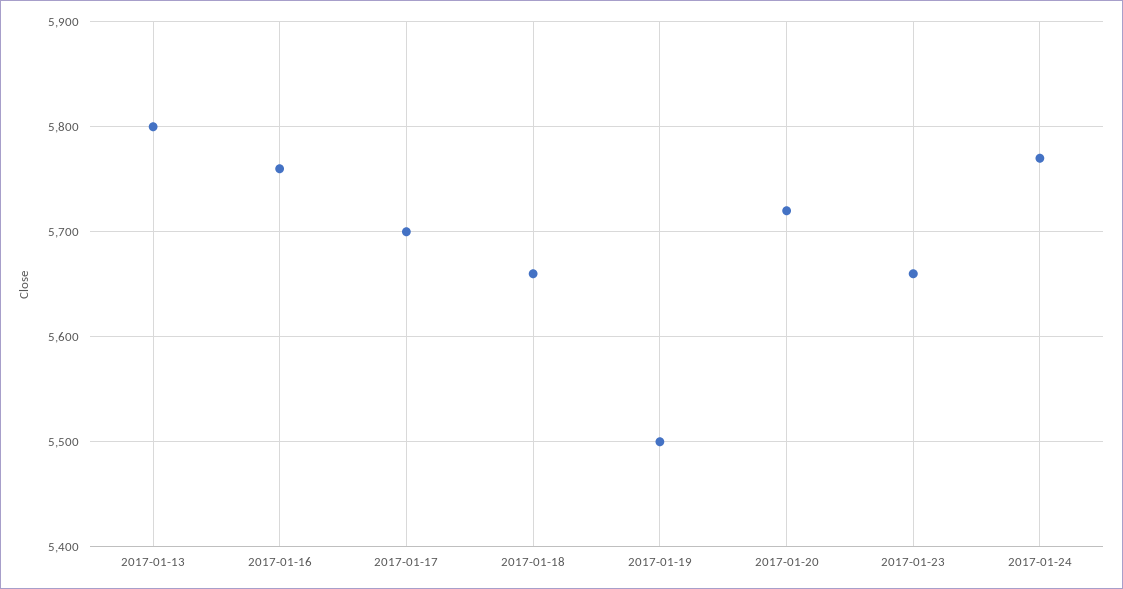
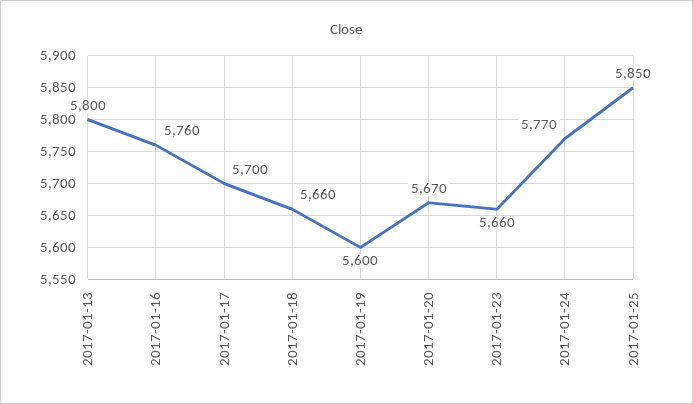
2017-01-19: 5500 -> 5600
2017-01-20: 5720 -> 5670
2017-01-25: none -> 5850

